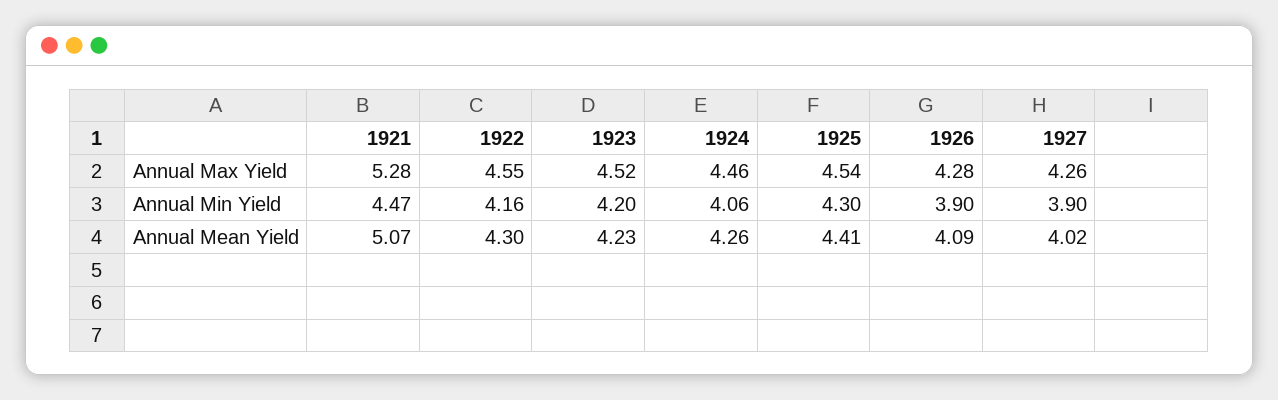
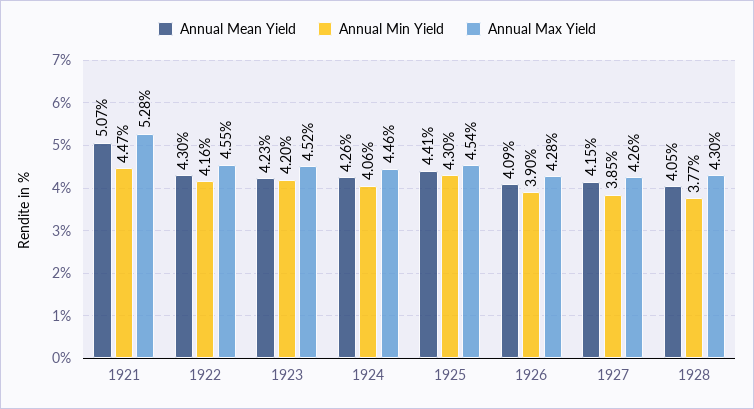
Annual Min Yield, 1927: 3.9 -> 3.85
Annual Mean Yield, 1927: 4.02 -> 4.15
Annual Mean Yield, 1928: none -> 4.05
Annual Min Yield, 1928: none -> 3.77
Annual Max Yield, 1928: none -> 4.3

